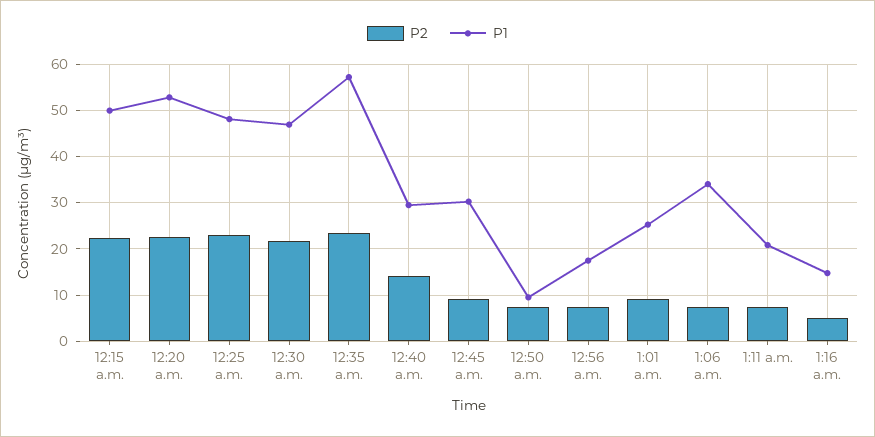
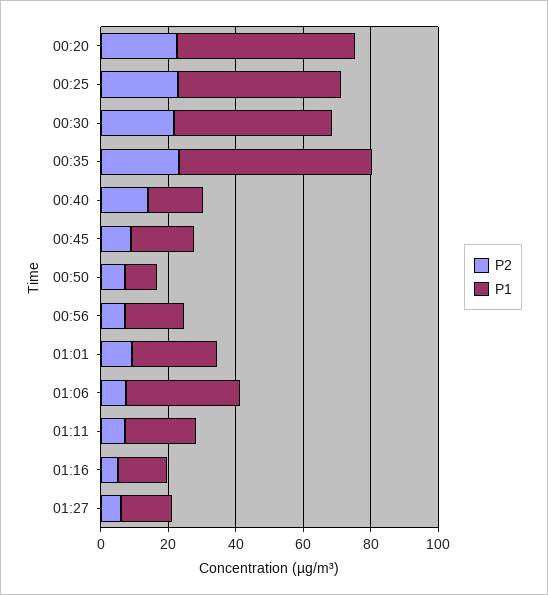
P2, 12:15 a.m.: 22 -> none
P1, 12:15 a.m.: 50 -> none
P1, 12:40 a.m.: 30 -> 15
P1, 12:45 a.m.: 30 -> 20
P2, 01:27: none -> 5
P1, 01:27: none -> 15

